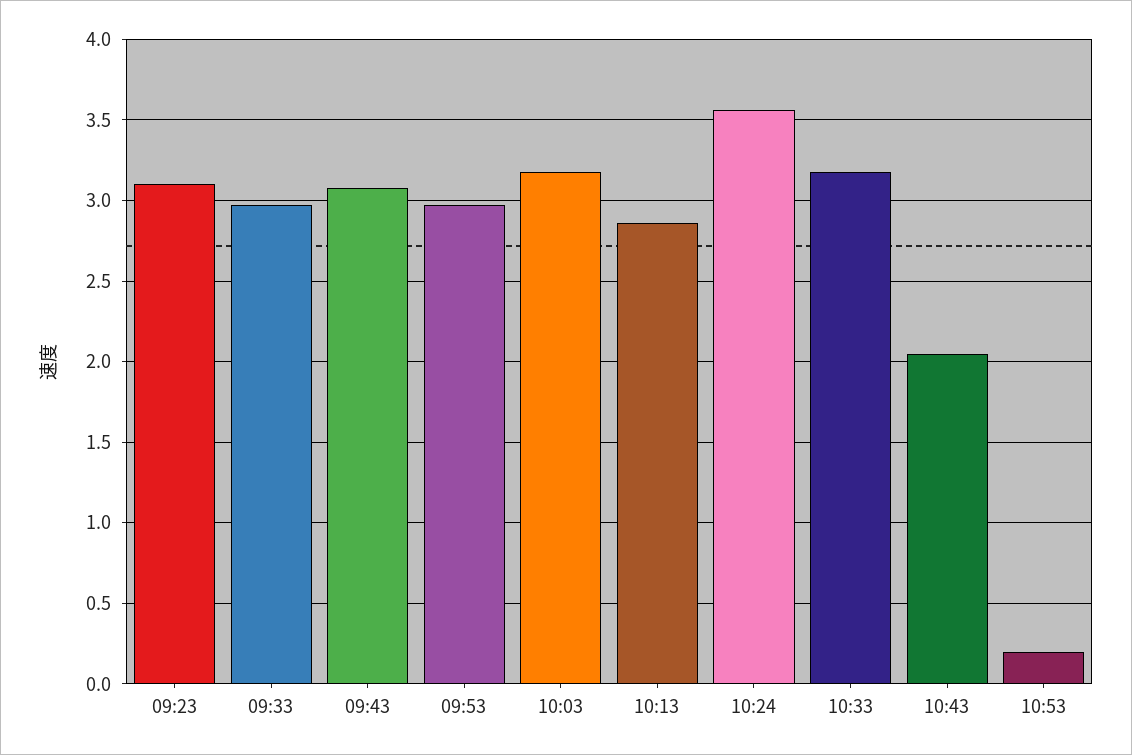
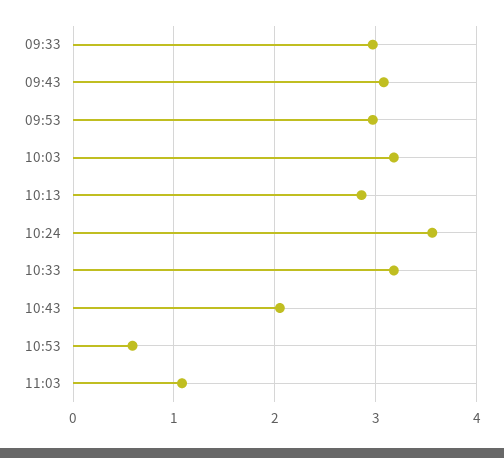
09:23: 3.1 -> none
10:53: 0.2 -> 0.6
11:03: none -> 1.1

